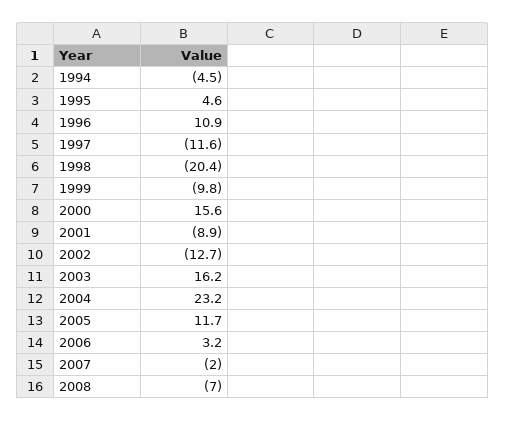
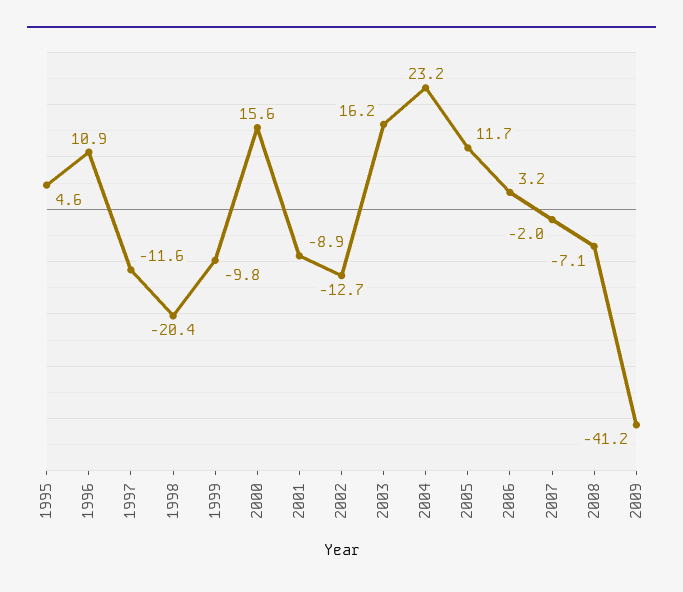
1994: -4.5 -> none
2008: -7 -> -7.1
2009: none -> -41.2

